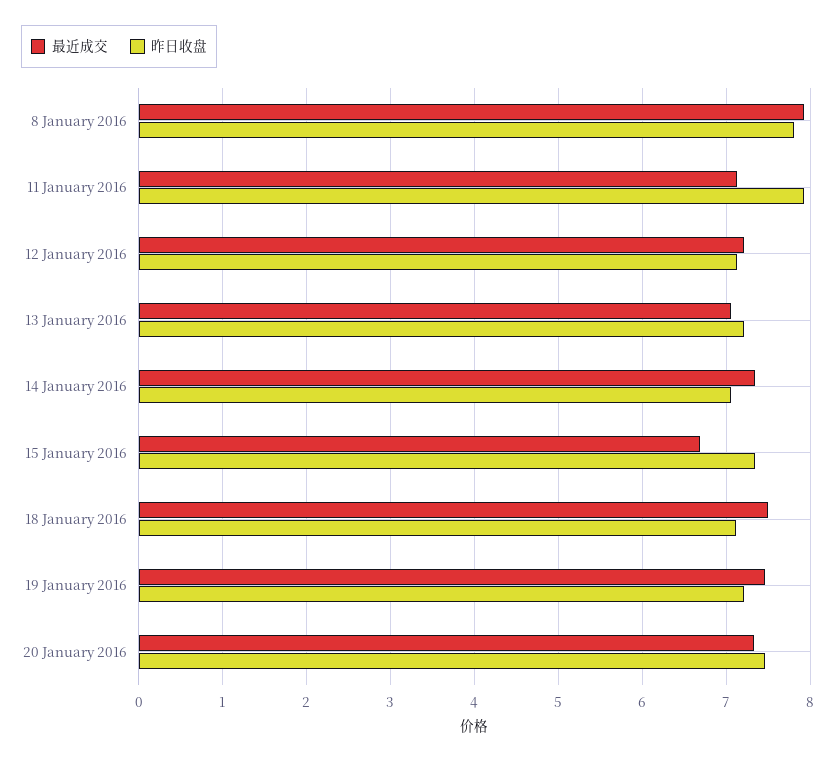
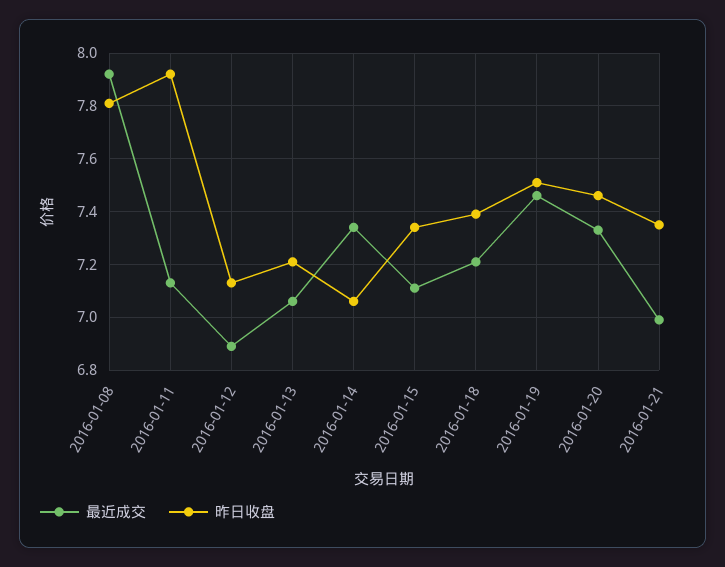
最近成交, 12 January 2016: 7.2 -> 6.9
最近成交, 15 January 2016: 6.7 -> 7.1
最近成交, 18 January 2016: 7.5 -> 7.2
昨日收盘, 18 January 2016: 7.1 -> 7.4
昨日收盘, 19 January 2016: 7.2 -> 7.5
最近成交, 2016-01-21: none -> 7
昨日收盘, 2016-01-21: none -> 7.35

